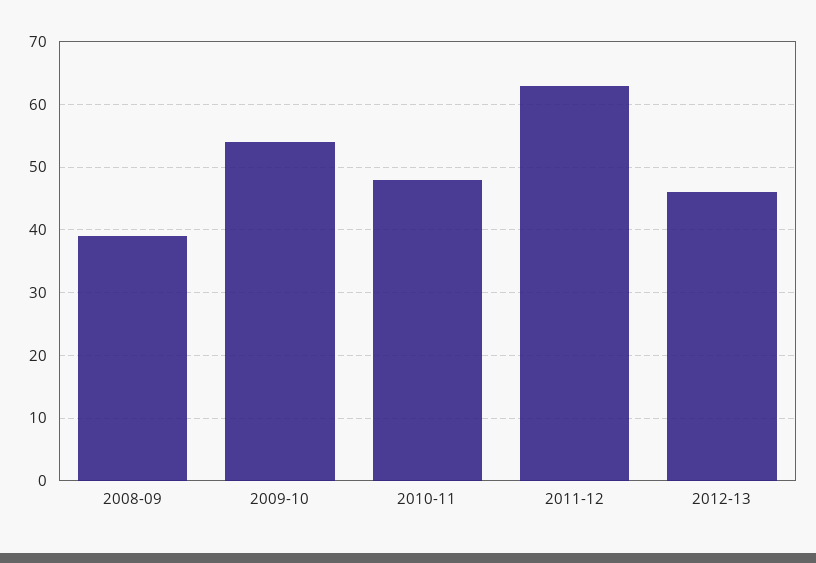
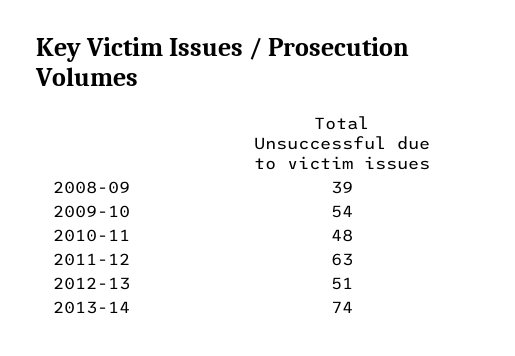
2012-13: 46 -> 51
2013-14: none -> 74

